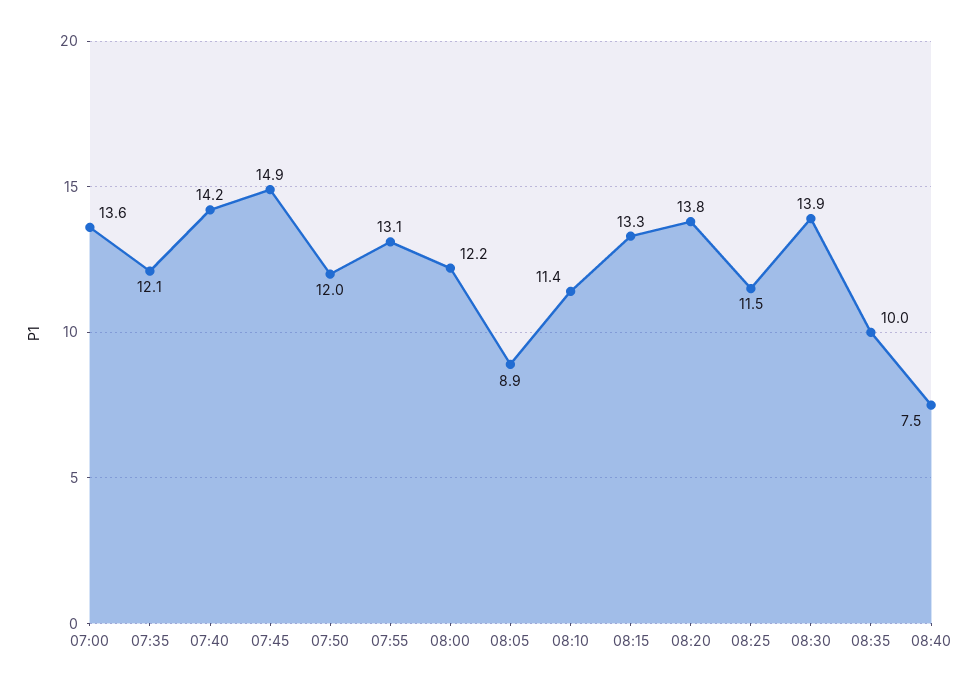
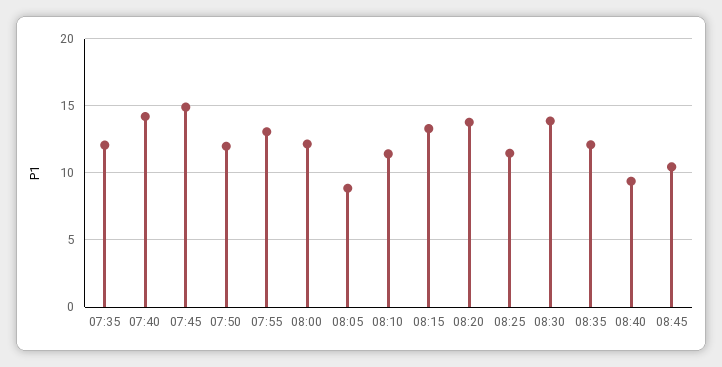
07:00: 13.6 -> none
08:35: 10 -> 12
08:40: 7.5 -> 9.5
08:45: none -> 10.5

